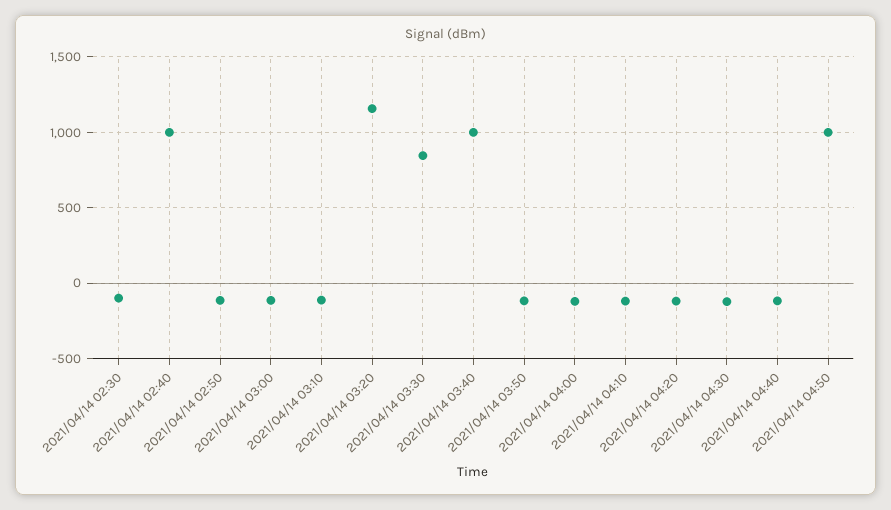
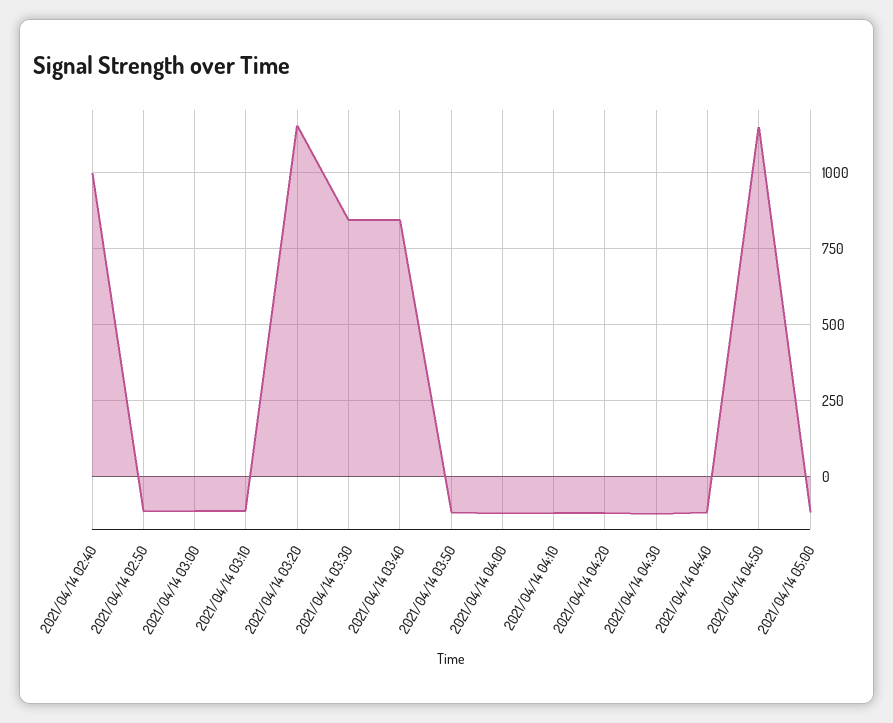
2021/04/14 02:30: -100 -> none
2021/04/14 03:40: 1000 -> 850
2021/04/14 04:50: 1000 -> 1150
2021/04/14 05:00: none -> -125

